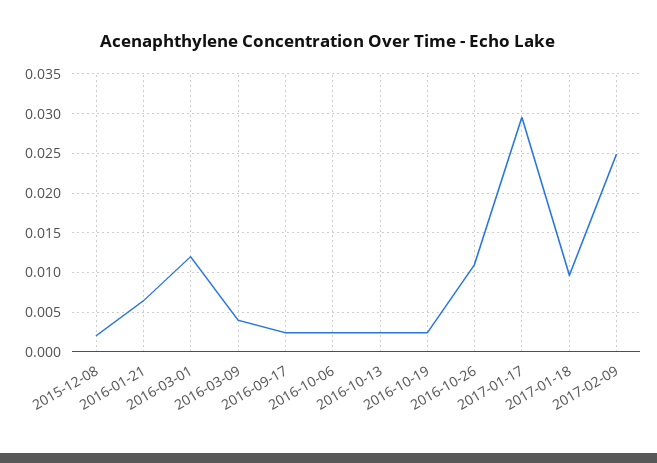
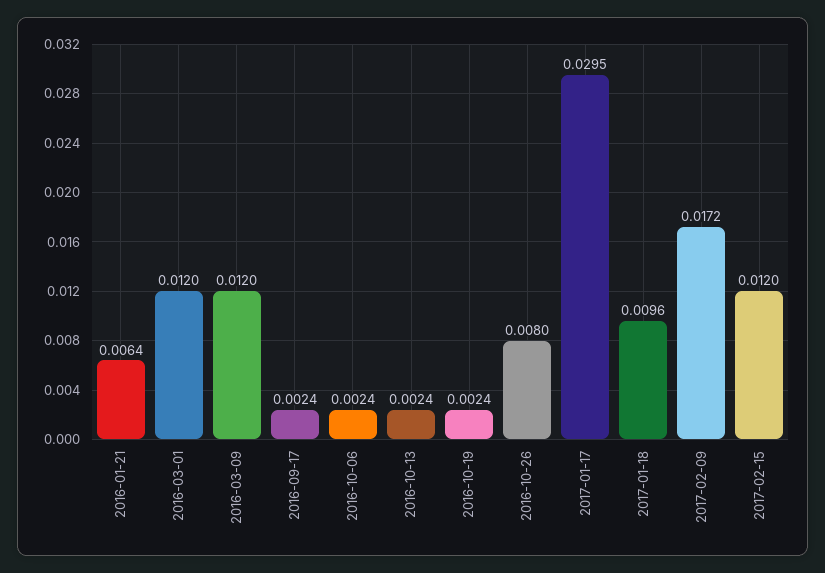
2015-12-08: 0.002 -> none
2016-03-09: 0.004 -> 0.012
2016-10-26: 0.011 -> 0.008
2017-02-09: 0.025 -> 0.0172
2017-02-15: none -> 0.012

